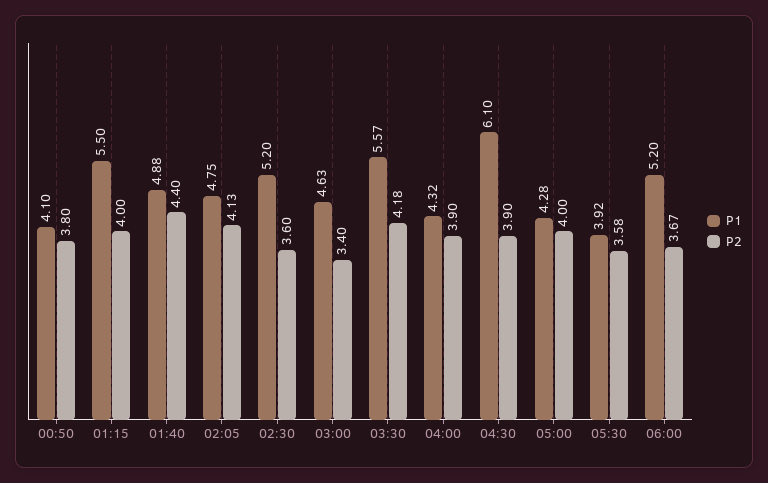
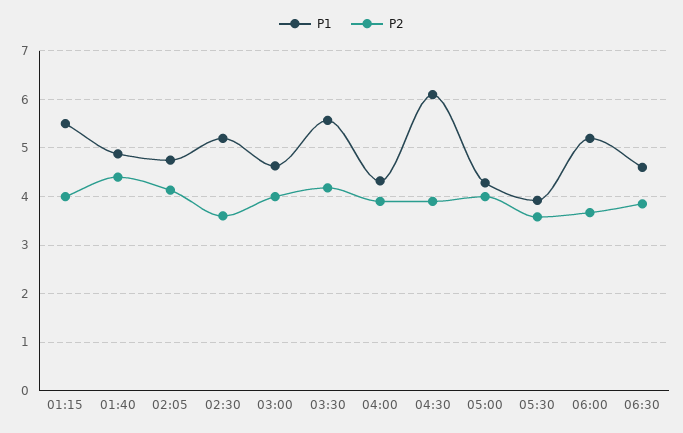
P1, 00:50: 4.1 -> none
P2, 00:50: 3.8 -> none
P2, 03:00: 3.4 -> 4
P1, 06:30: none -> 4.6
P2, 06:30: none -> 3.8

